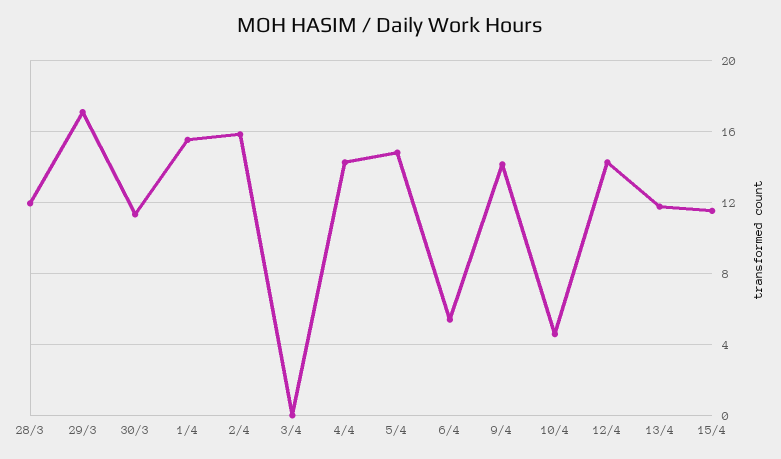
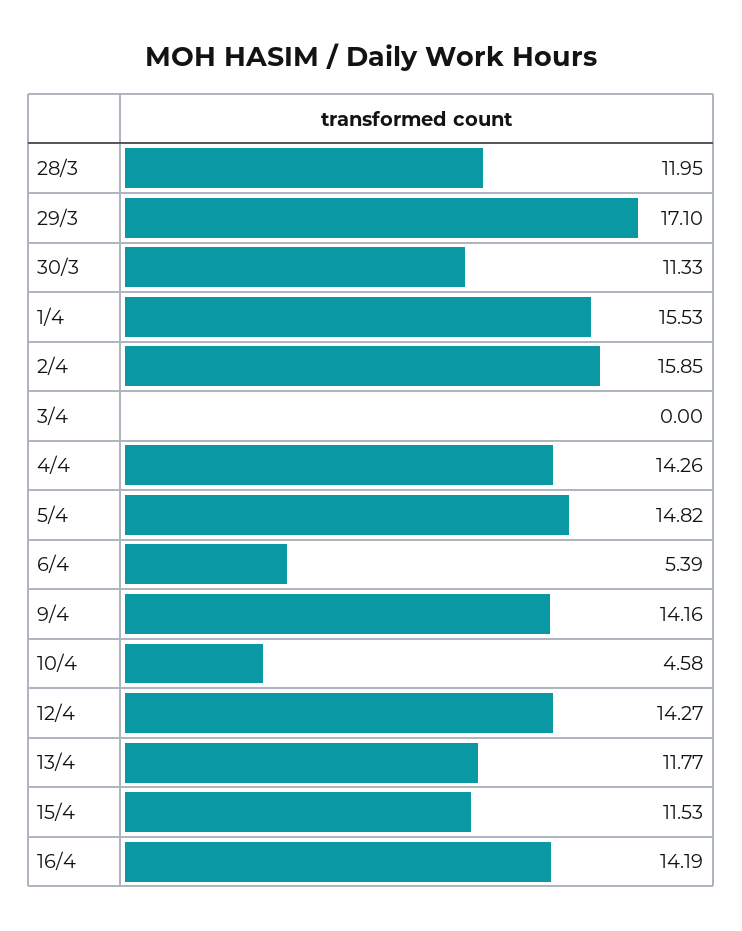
16/4: none -> 14.19

